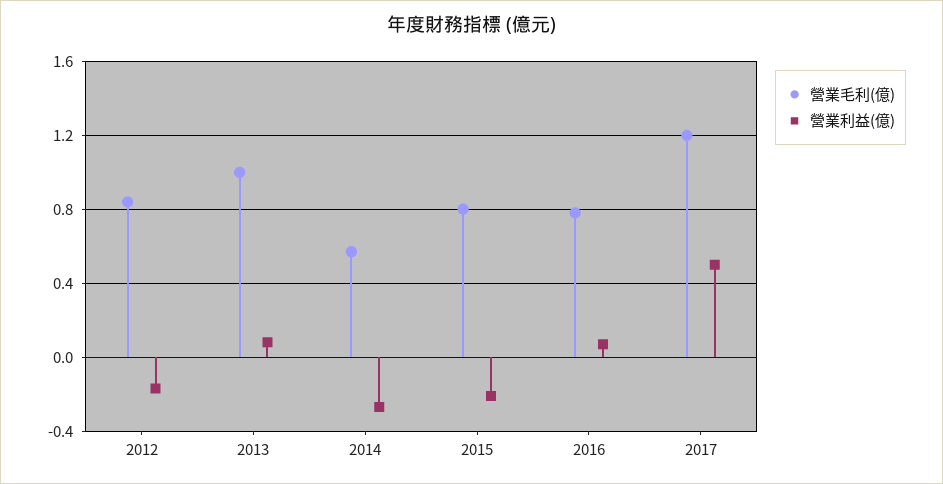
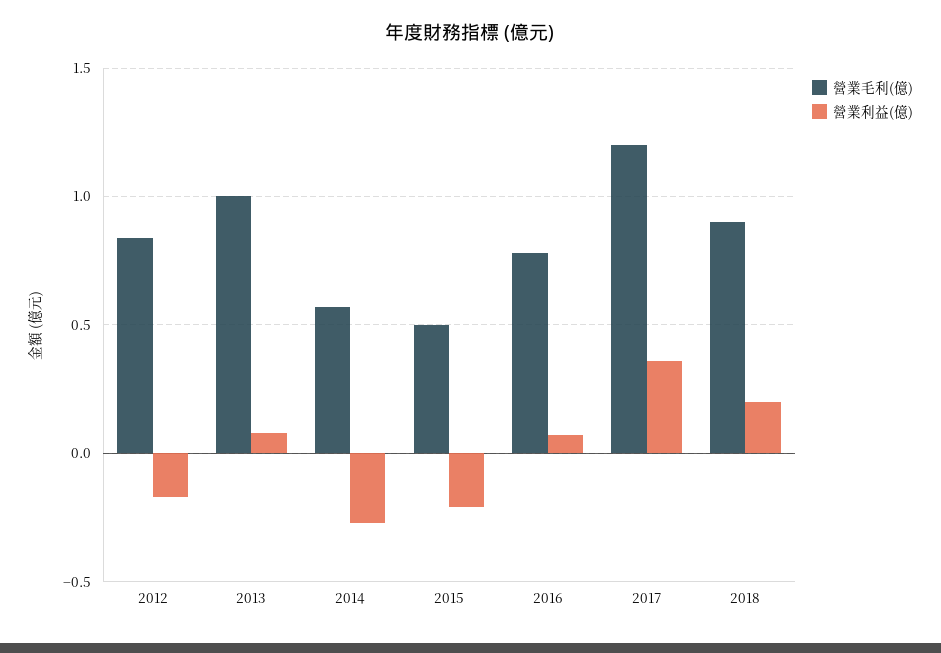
營業毛利(億), 2015: 0.8 -> 0.5
營業利益(億), 2017: 0.5 -> 0.35
營業毛利(億), 2018: none -> 0.9
營業利益(億), 2018: none -> 0.2

